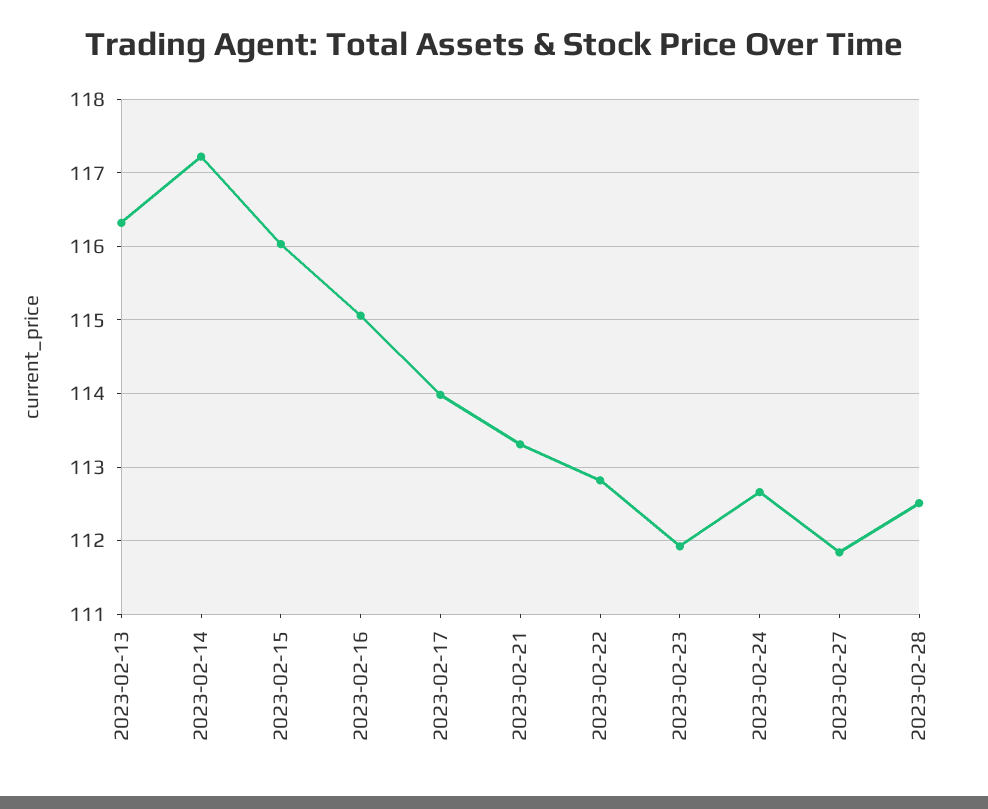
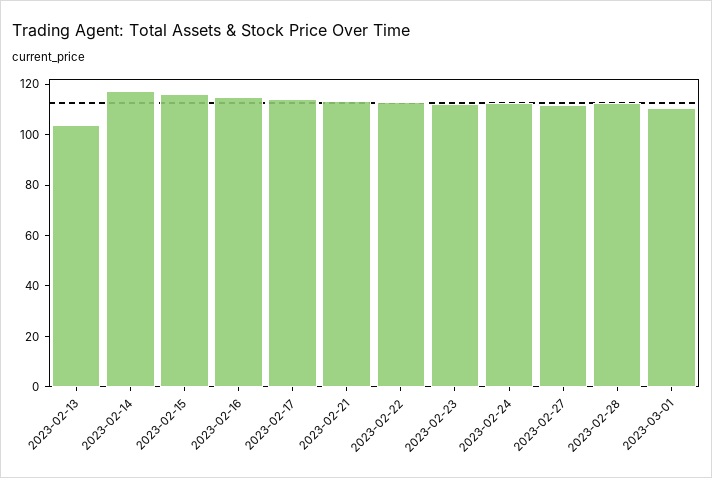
2023-02-13: 116.3 -> 105
2023-03-01: none -> 110

